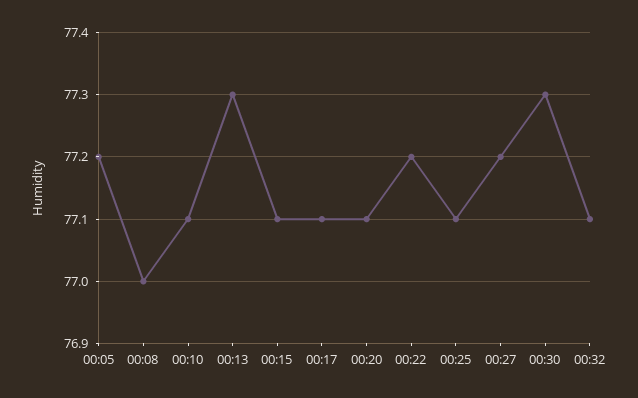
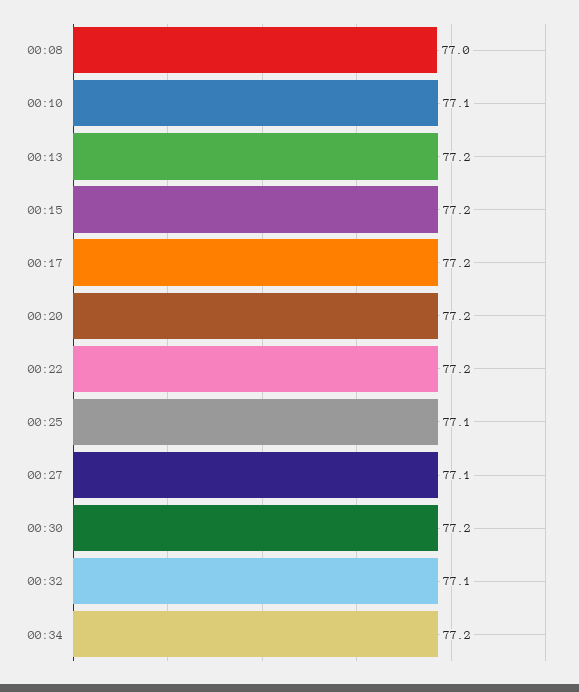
00:05: 77.2 -> none
00:13: 77.3 -> 77.2
00:15: 77.1 -> 77.2
00:17: 77.1 -> 77.2
00:20: 77.1 -> 77.2
00:27: 77.2 -> 77.1
00:30: 77.3 -> 77.2
00:34: none -> 77.2

